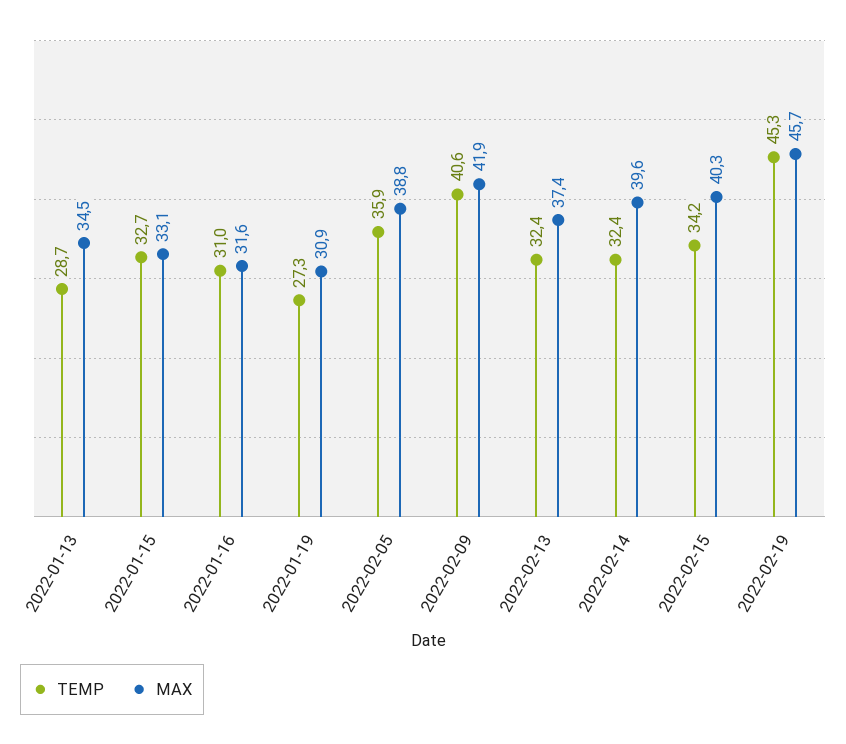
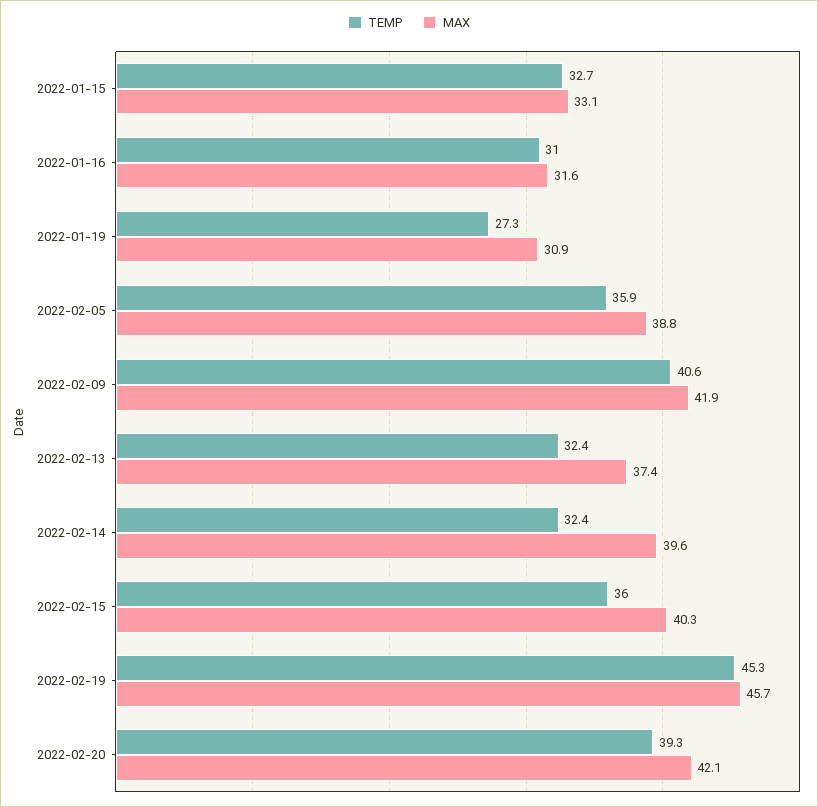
TEMP, 2022-01-13: 28.7 -> none
MAX, 2022-01-13: 34.5 -> none
TEMP, 2022-02-15: 34.2 -> 36
TEMP, 2022-02-20: none -> 39.3
MAX, 2022-02-20: none -> 42.1

